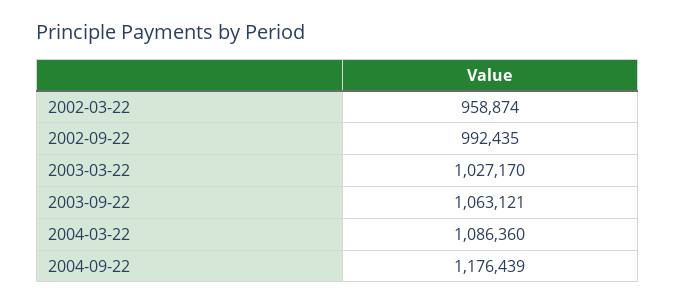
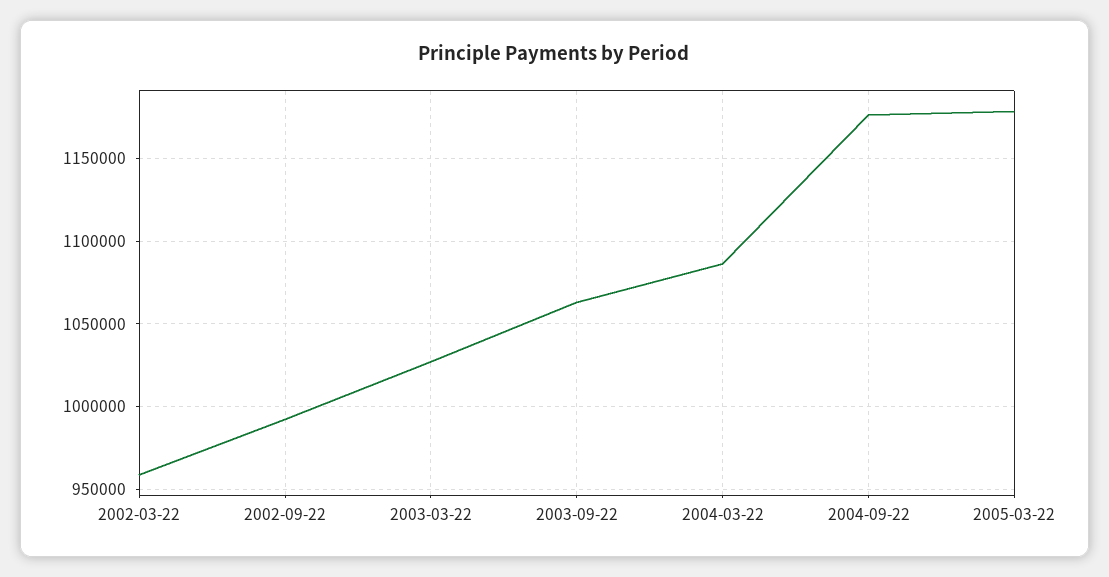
2005-03-22: none -> 1180000

